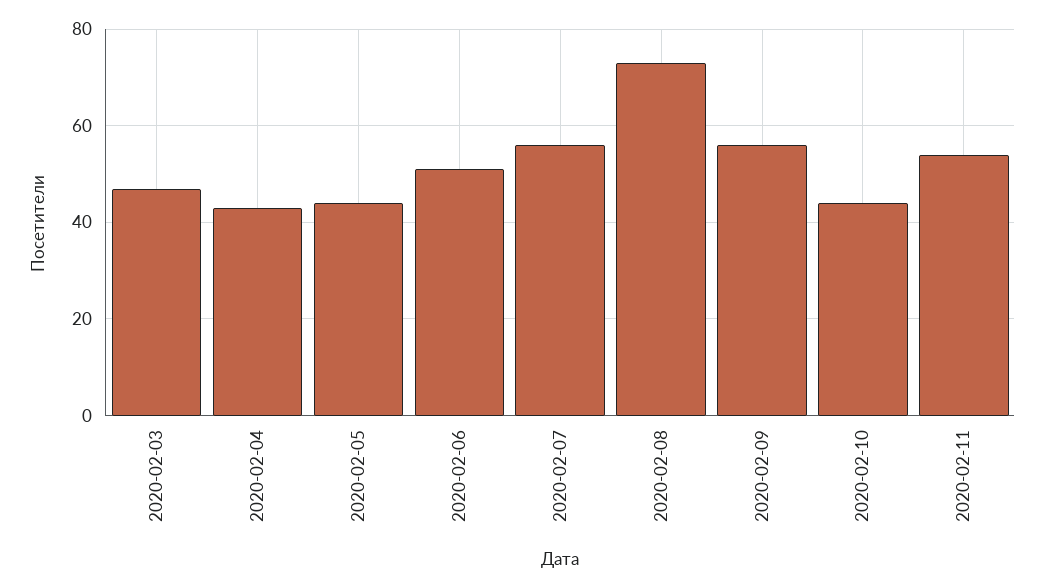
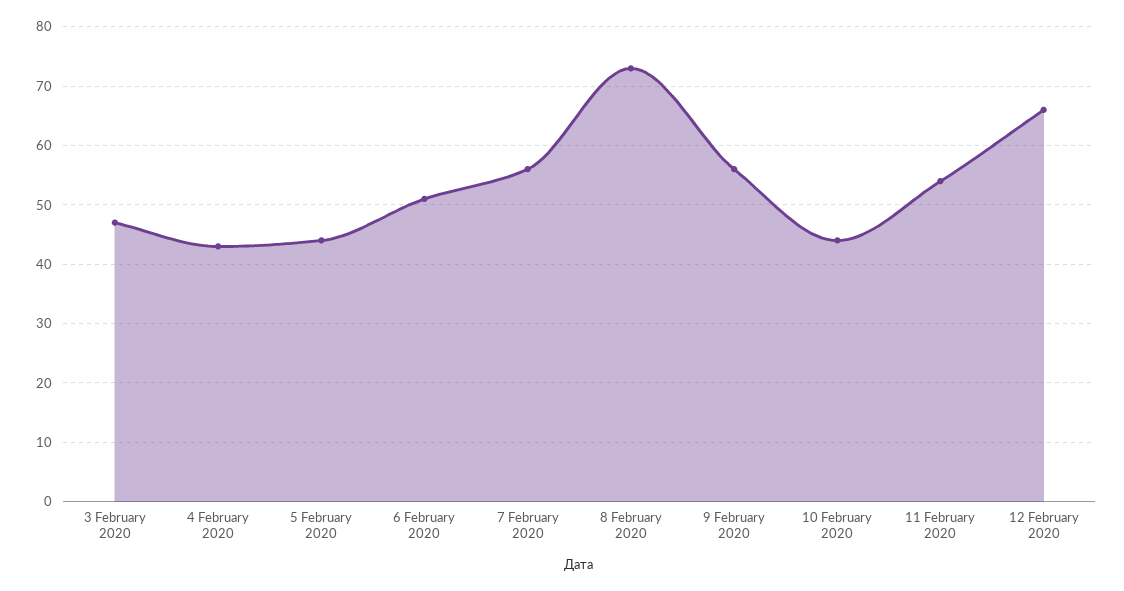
12 February 2020: none -> 65

